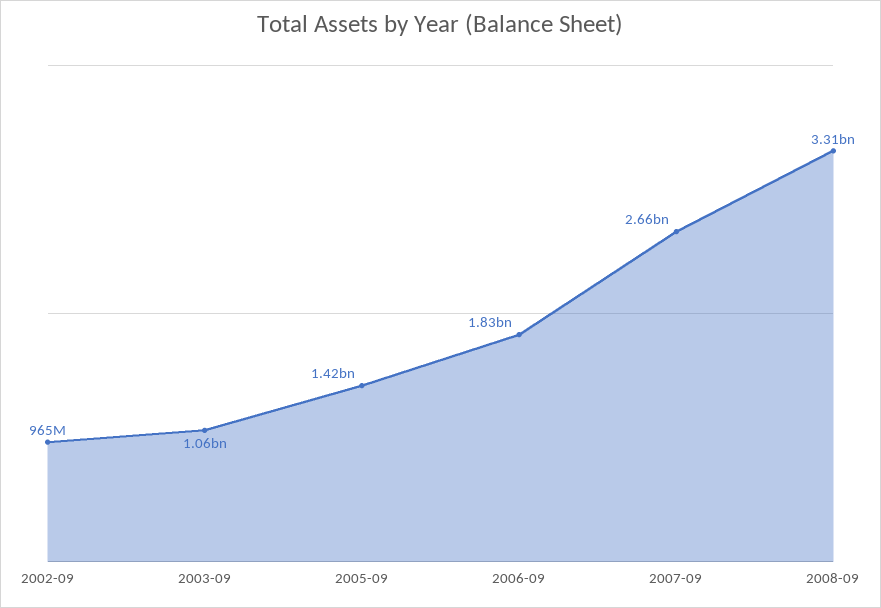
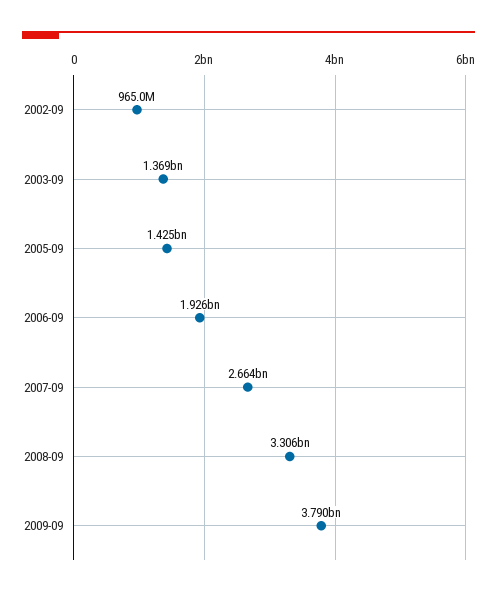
2003-09: 1060000000 -> 1369000000
2006-09: 1830000000 -> 1926000000
2009-09: none -> 3790000000

